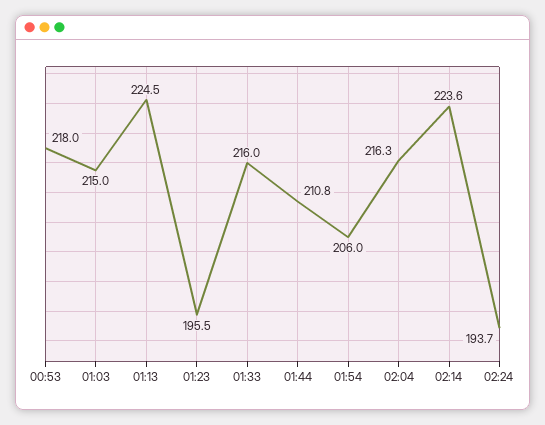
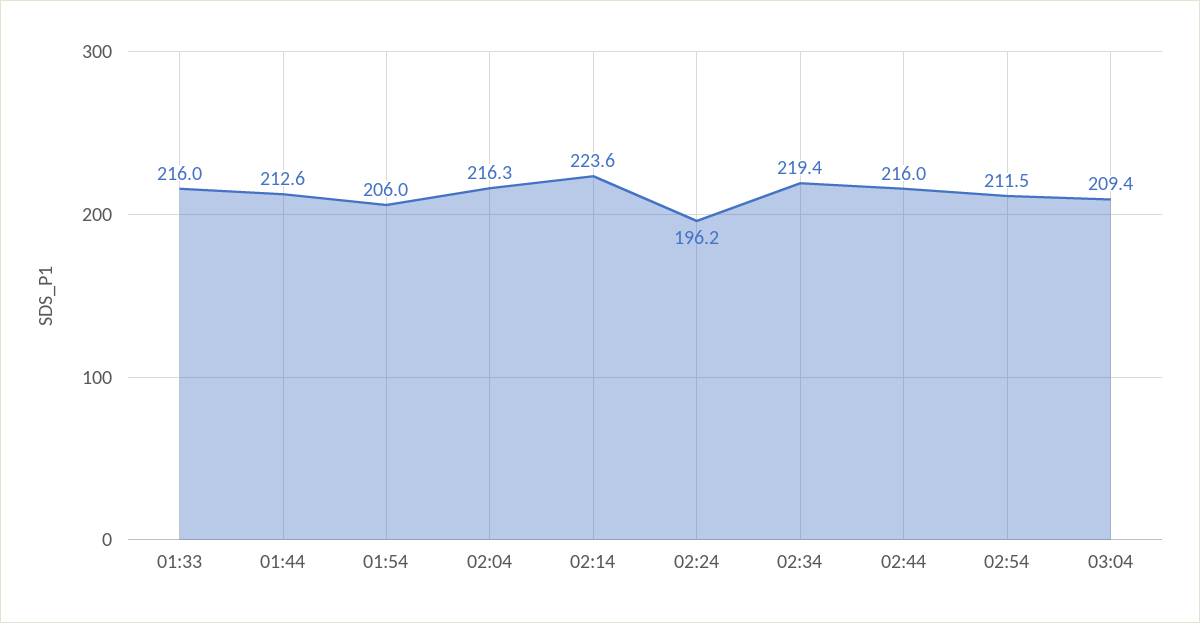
00:53: 218 -> none
01:03: 215 -> none
01:13: 224.5 -> none
01:23: 195.5 -> none
01:44: 210.8 -> 212.6
02:24: 193.7 -> 196.2
02:34: none -> 219.4
02:44: none -> 216
02:54: none -> 211.5
03:04: none -> 209.4

